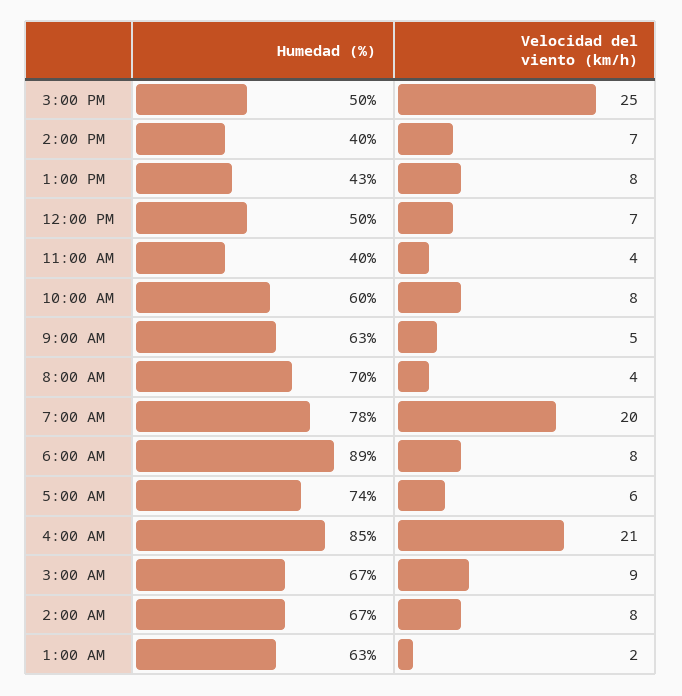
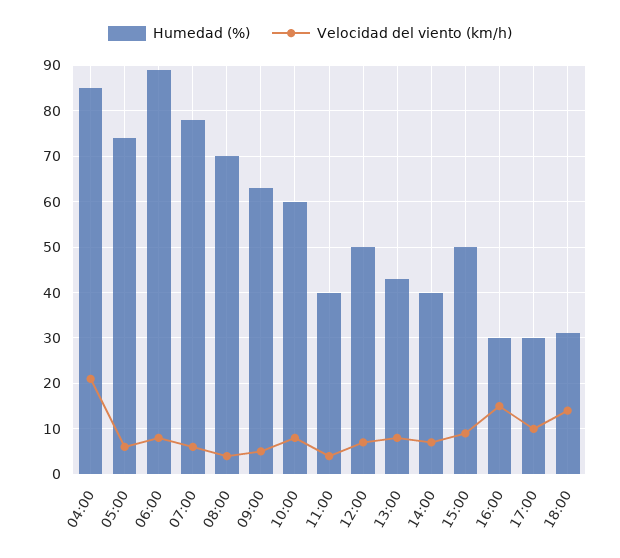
Velocidad del viento (km/h), 3:00 PM: 25 -> 10
Velocidad del viento (km/h), 7:00 AM: 20 -> 5
Humedad (%), 3:00 AM: 67 -> none
Velocidad del viento (km/h), 3:00 AM: 9 -> none
Humedad (%), 2:00 AM: 67 -> none
Velocidad del viento (km/h), 2:00 AM: 8 -> none
Humedad (%), 1:00 AM: 63 -> none
Velocidad del viento (km/h), 1:00 AM: 2 -> none
Humedad (%), 16:00: none -> 30
Velocidad del viento (km/h), 16:00: none -> 15
Humedad (%), 17:00: none -> 30
Velocidad del viento (km/h), 17:00: none -> 10
Humedad (%), 18:00: none -> 30
Velocidad del viento (km/h), 18:00: none -> 15

